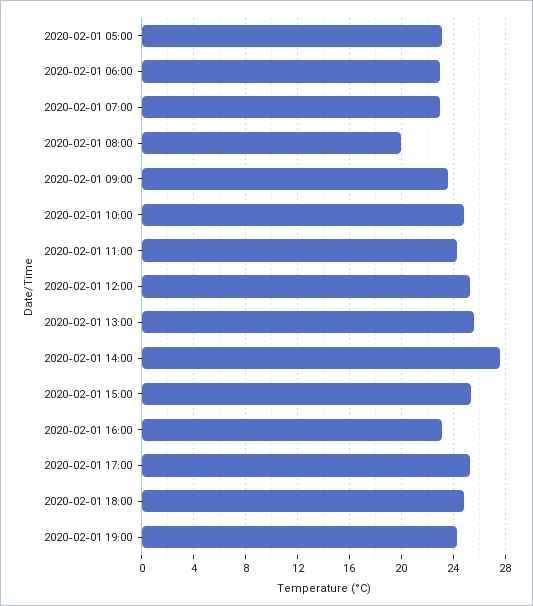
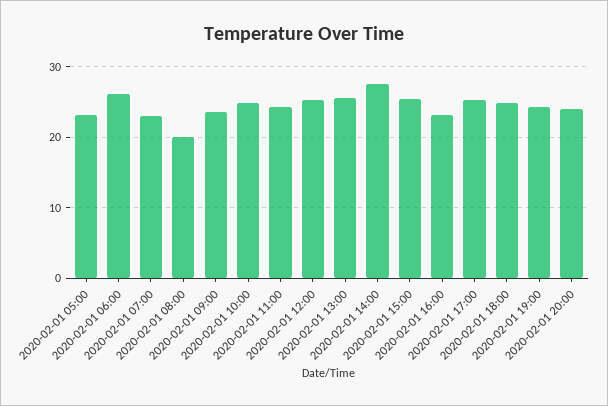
2020-02-01 06:00: 23 -> 26
2020-02-01 20:00: none -> 24

